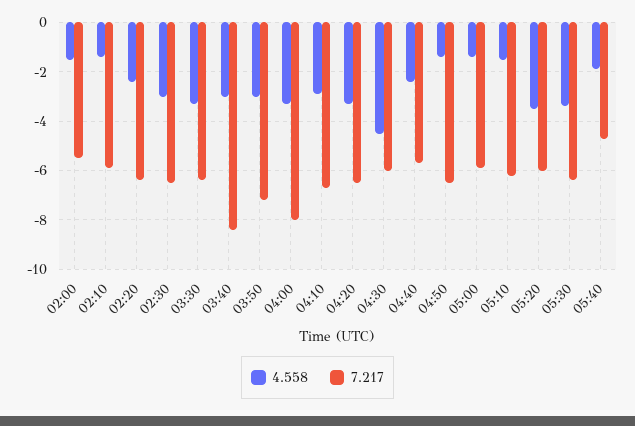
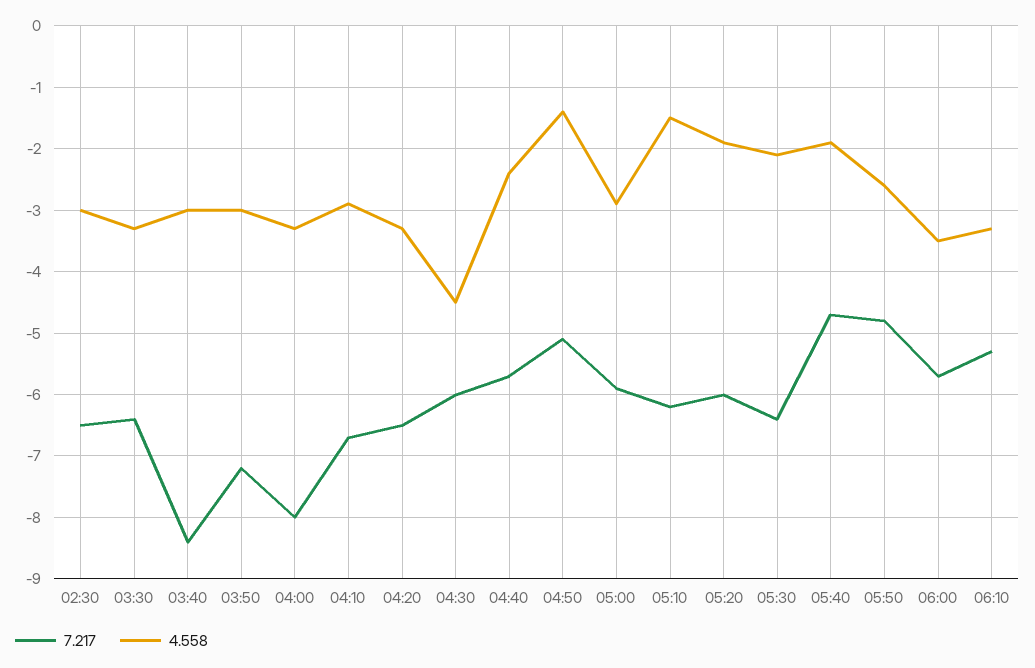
4.558, 02:00: -1.5 -> none
7.217, 02:00: -5.5 -> none
4.558, 02:10: -1.5 -> none
7.217, 02:10: -6 -> none
4.558, 02:20: -2.5 -> none
7.217, 02:20: -6.5 -> none
7.217, 04:50: -6.5 -> -5.1
4.558, 05:00: -1.5 -> -2.9
4.558, 05:20: -3.5 -> -1.9
4.558, 05:30: -3.5 -> -2.1
7.217, 05:50: none -> -4.8
4.558, 05:50: none -> -2.6
7.217, 06:00: none -> -5.7
4.558, 06:00: none -> -3.5
7.217, 06:10: none -> -5.3
4.558, 06:10: none -> -3.3

